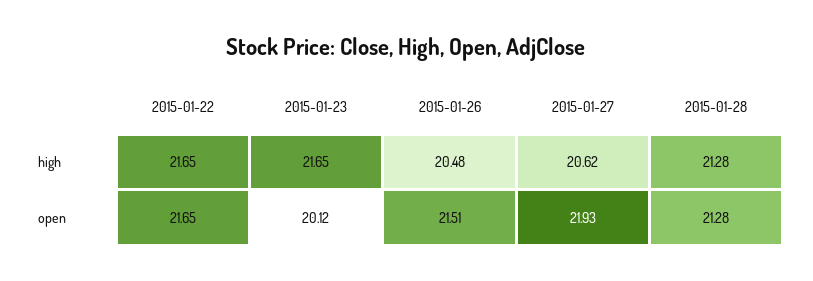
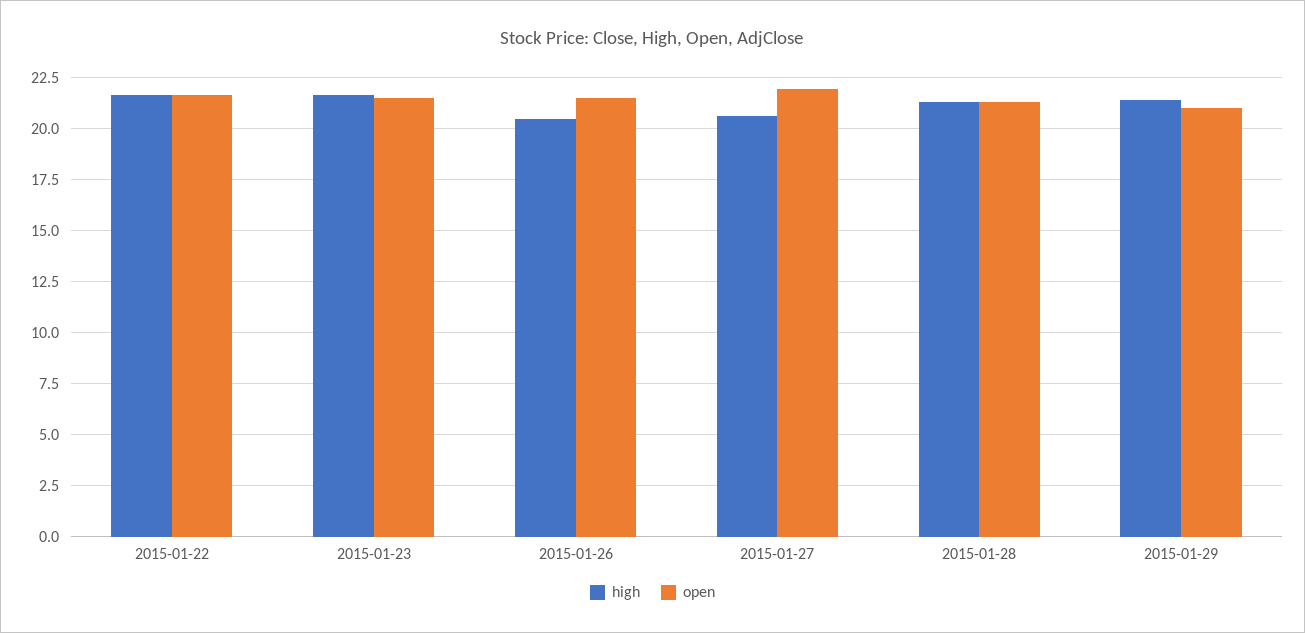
open, 2015-01-23: 20.12 -> 21.5
high, 2015-01-29: none -> 21.5
open, 2015-01-29: none -> 21

